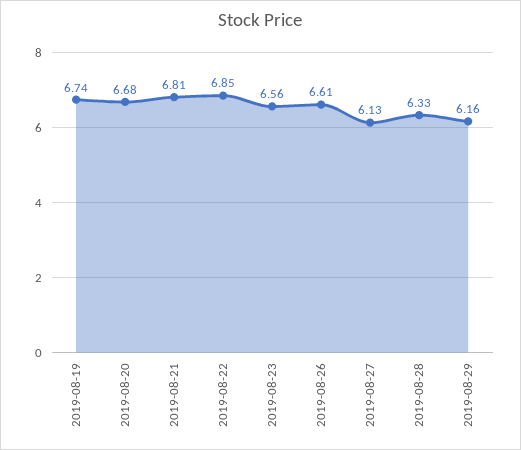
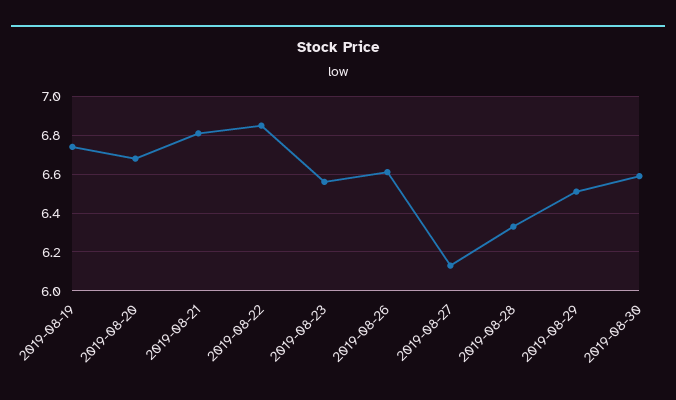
2019-08-29: 6.16 -> 6.5
2019-08-30: none -> 6.6

